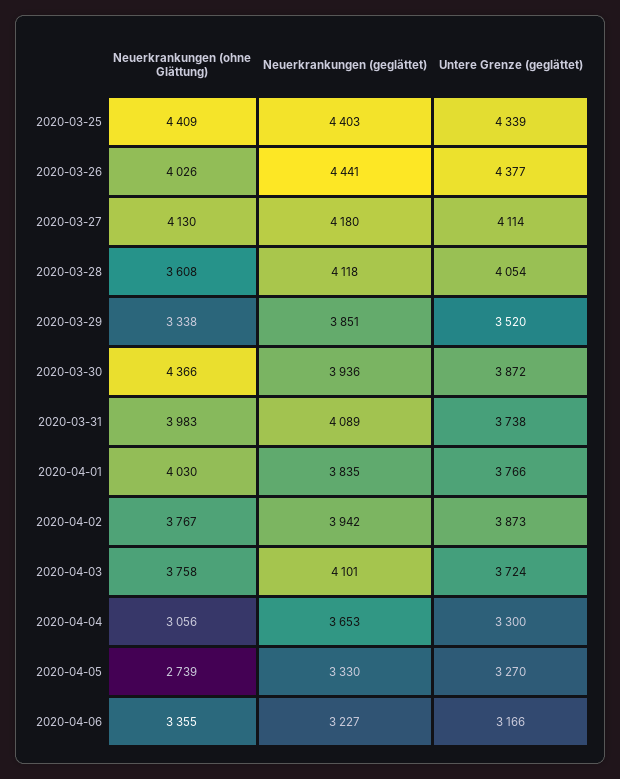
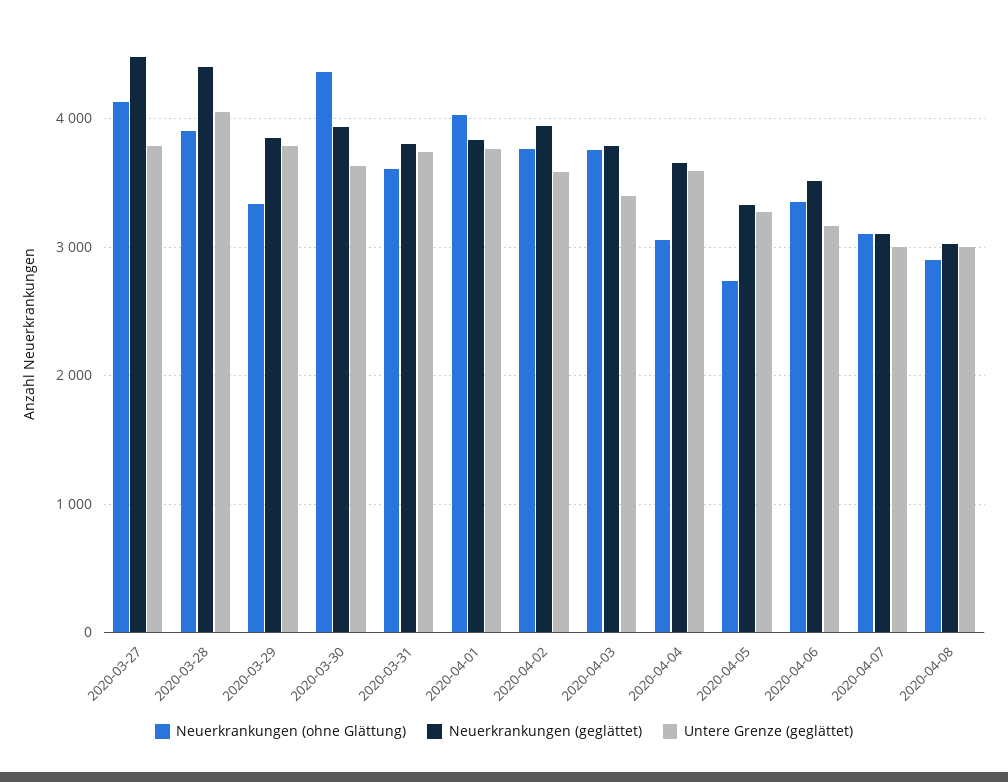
Neuerkrankungen (ohne Glättung), 2020-03-25: 4409 -> none
Neuerkrankungen (geglättet), 2020-03-25: 4403 -> none
Untere Grenze (geglättet), 2020-03-25: 4339 -> none
Neuerkrankungen (ohne Glättung), 2020-03-26: 4026 -> none
Neuerkrankungen (geglättet), 2020-03-26: 4441 -> none
Untere Grenze (geglättet), 2020-03-26: 4377 -> none
Neuerkrankungen (geglättet), 2020-03-27: 4180 -> 4500
Untere Grenze (geglättet), 2020-03-27: 4114 -> 3800
Neuerkrankungen (ohne Glättung), 2020-03-28: 3608 -> 3900
Neuerkrankungen (geglättet), 2020-03-28: 4118 -> 4400
Untere Grenze (geglättet), 2020-03-29: 3520 -> 3800
Untere Grenze (geglättet), 2020-03-30: 3872 -> 3600
Neuerkrankungen (ohne Glättung), 2020-03-31: 3983 -> 3600
Neuerkrankungen (geglättet), 2020-03-31: 4089 -> 3800
Untere Grenze (geglättet), 2020-04-02: 3873 -> 3600
Neuerkrankungen (geglättet), 2020-04-03: 4101 -> 3800
Untere Grenze (geglättet), 2020-04-03: 3724 -> 3400
Untere Grenze (geglättet), 2020-04-04: 3300 -> 3600
Neuerkrankungen (geglättet), 2020-04-06: 3227 -> 3500
Neuerkrankungen (ohne Glättung), 2020-04-07: none -> 3100
Neuerkrankungen (geglättet), 2020-04-07: none -> 3100
Untere Grenze (geglättet), 2020-04-07: none -> 3000
Neuerkrankungen (ohne Glättung), 2020-04-08: none -> 2900
Neuerkrankungen (geglättet), 2020-04-08: none -> 3000
Untere Grenze (geglättet), 2020-04-08: none -> 3000

